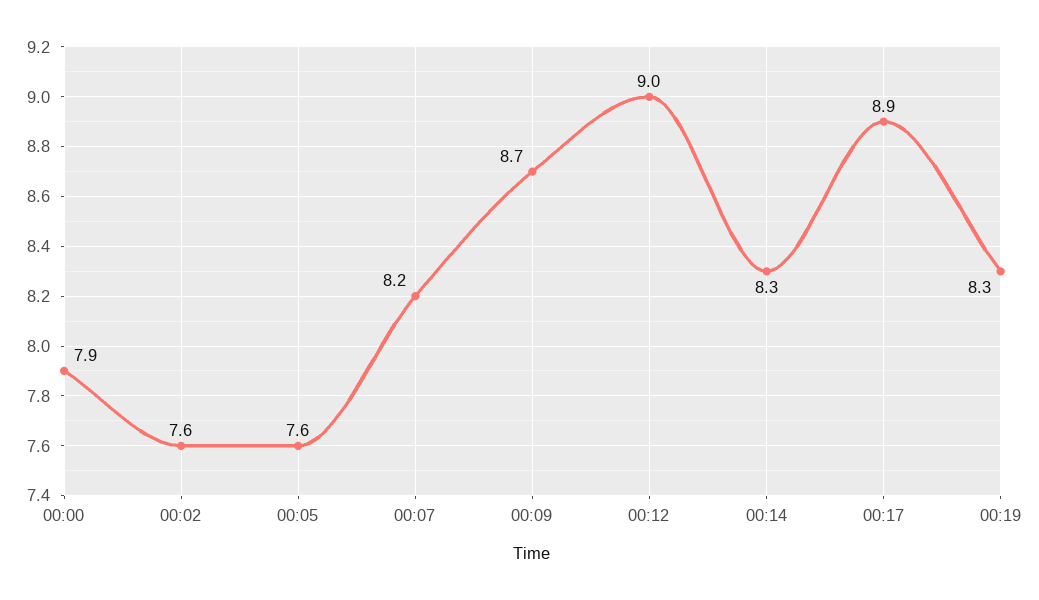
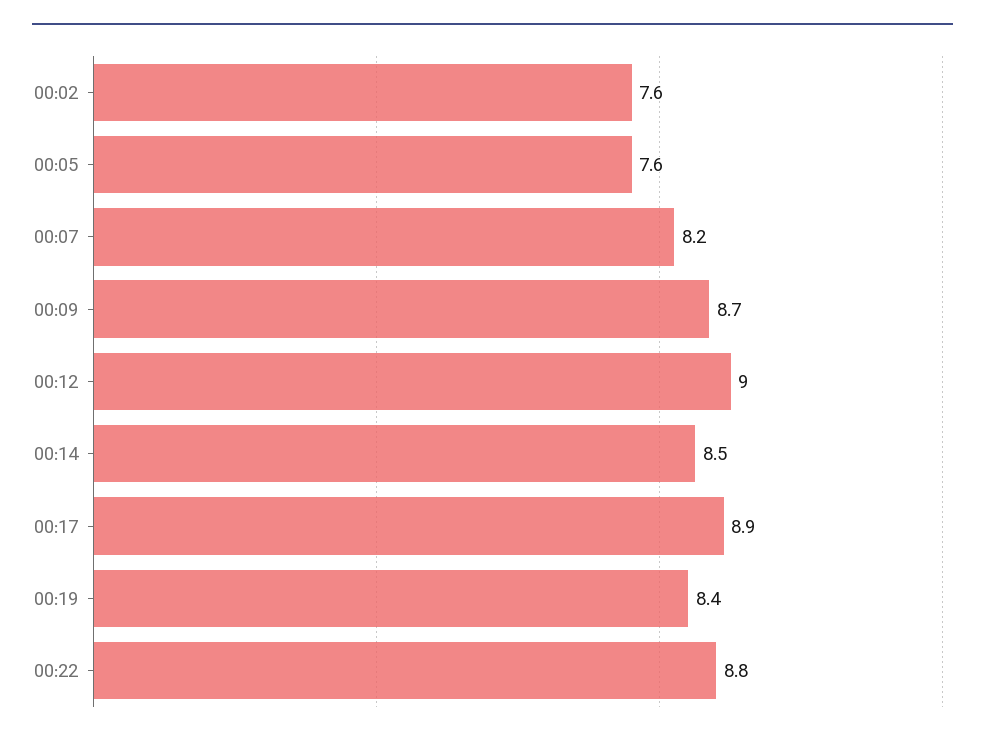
00:00: 7.9 -> none
00:14: 8.3 -> 8.5
00:19: 8.3 -> 8.4
00:22: none -> 8.8

